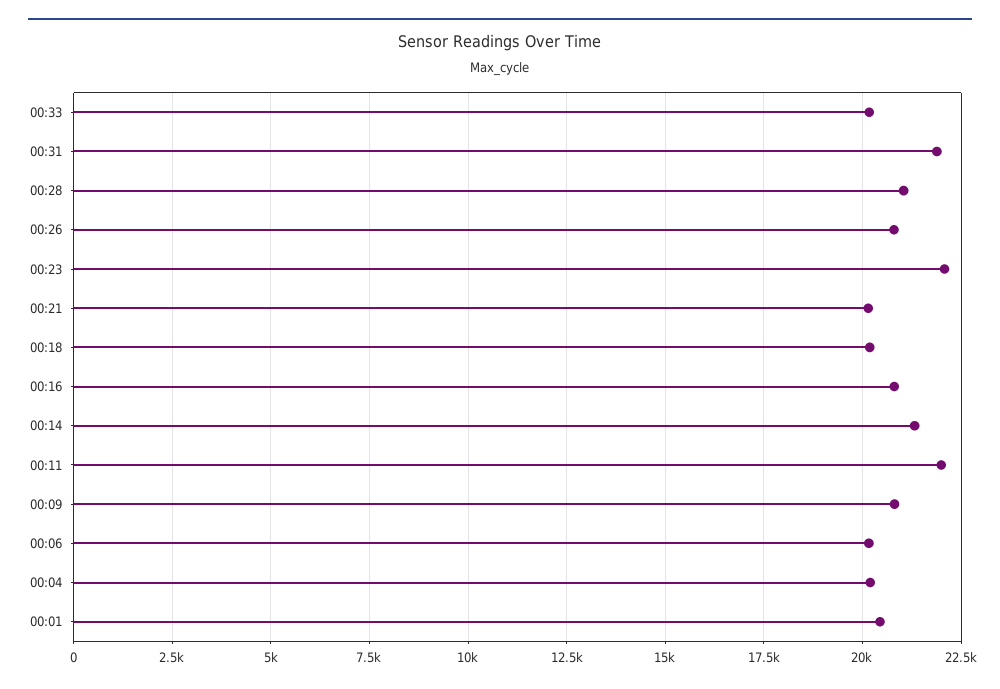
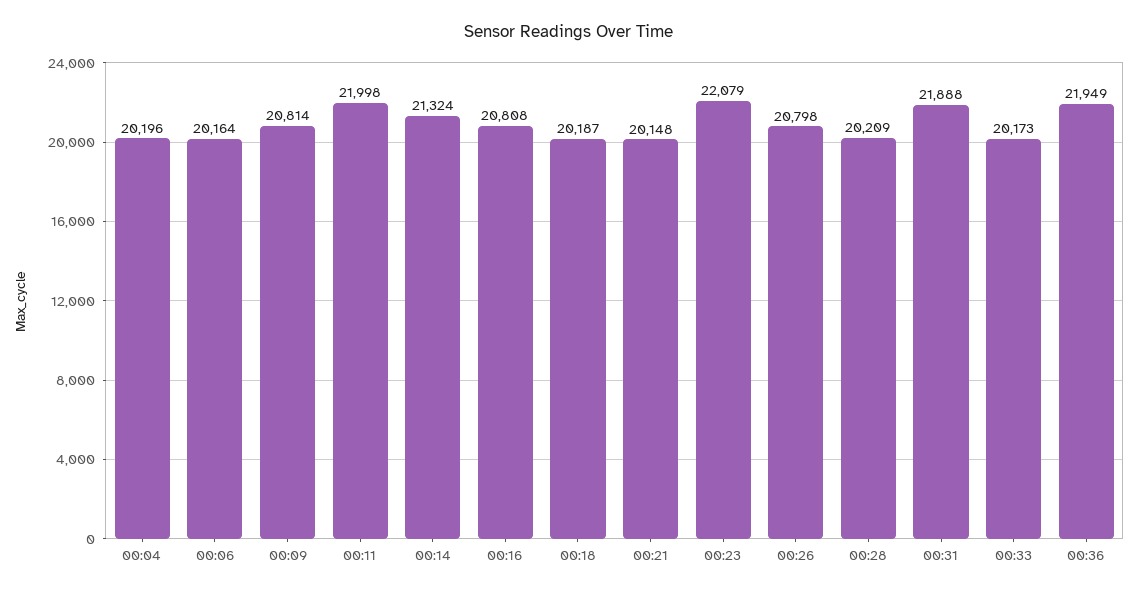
00:28: 21000 -> 20209
00:01: 20500 -> none
00:36: none -> 21949

